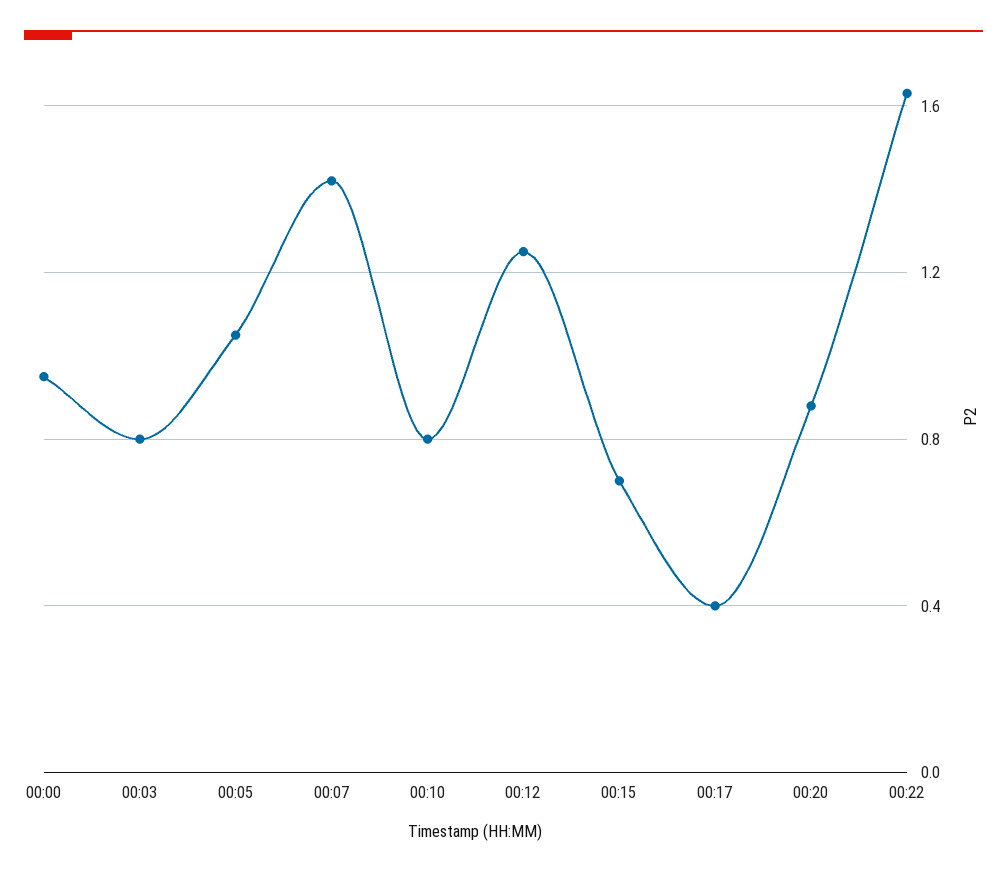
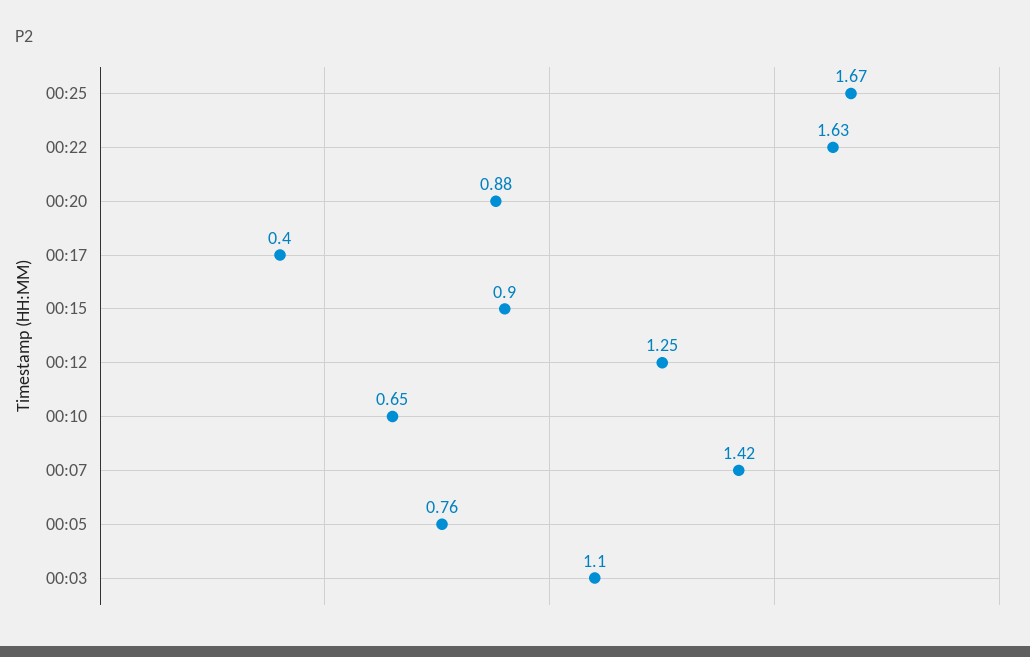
00:00: 0.95 -> none
00:03: 0.8 -> 1.1
00:05: 1.05 -> 0.76
00:10: 0.8 -> 0.65
00:15: 0.7 -> 0.9
00:25: none -> 1.67

